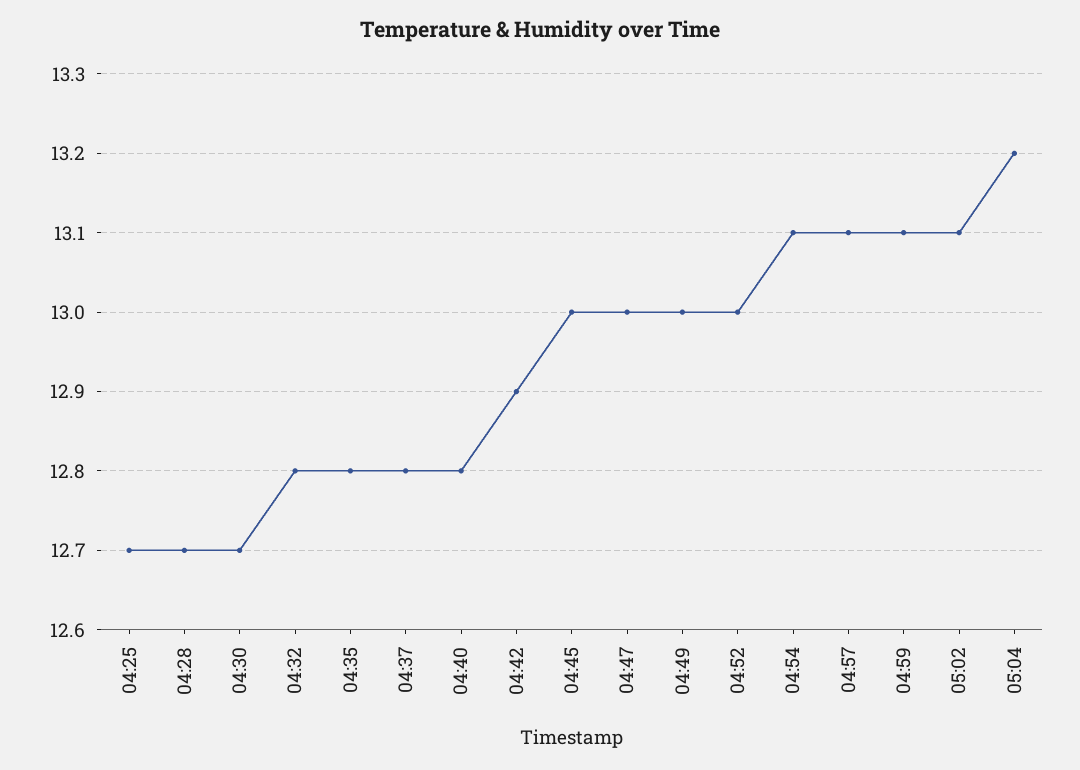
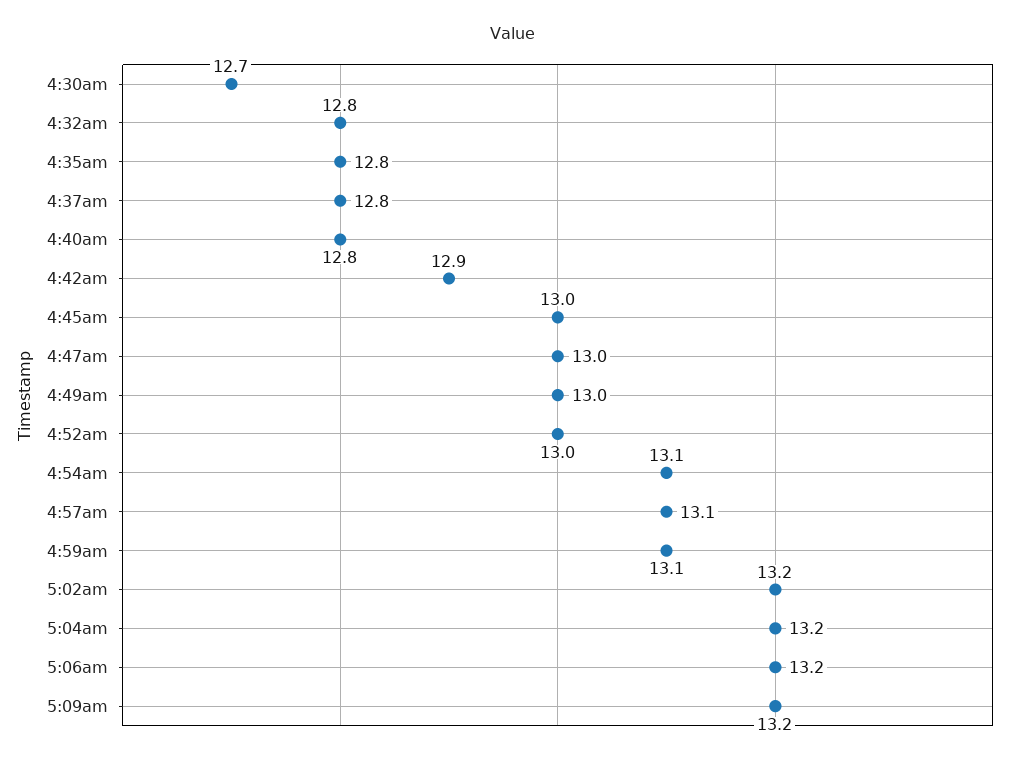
04:25: 12.7 -> none
04:28: 12.7 -> none
05:02: 13.1 -> 13.2
5:06am: none -> 13.2
5:09am: none -> 13.2

